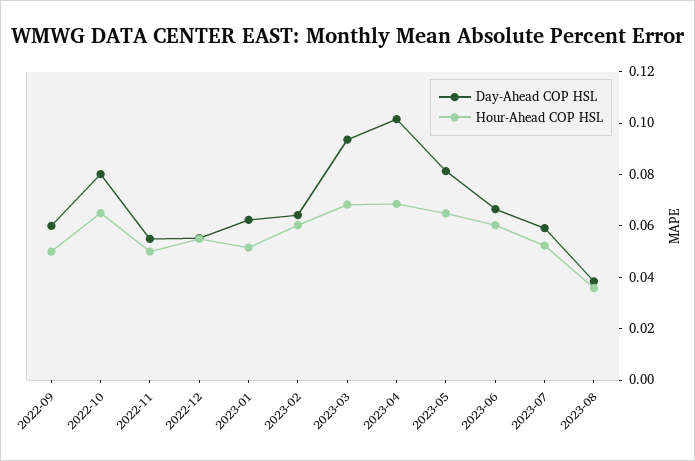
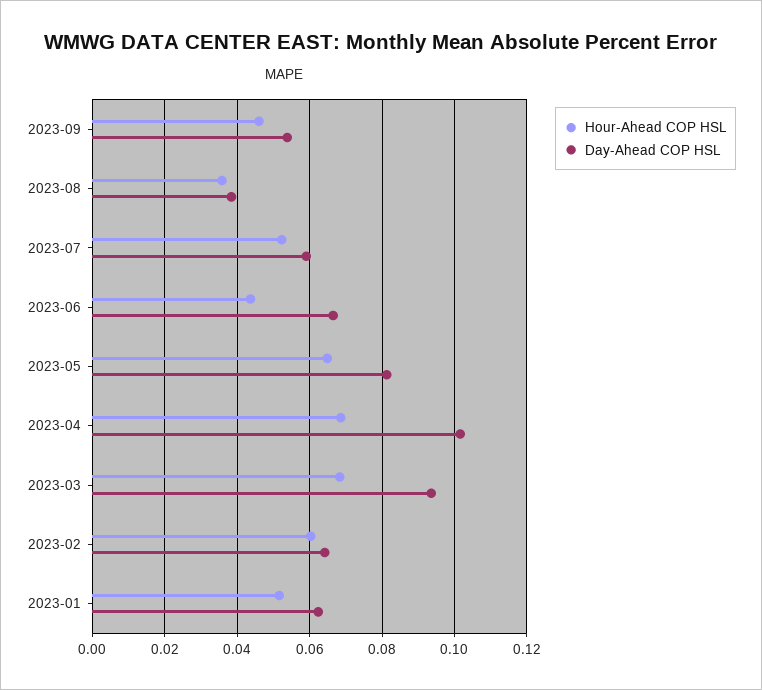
Day-Ahead COP HSL, 2022-09: 0.06 -> none
Hour-Ahead COP HSL, 2022-09: 0.05 -> none
Day-Ahead COP HSL, 2022-10: 0.08 -> none
Hour-Ahead COP HSL, 2022-10: 0.065 -> none
Day-Ahead COP HSL, 2022-11: 0.055 -> none
Hour-Ahead COP HSL, 2022-11: 0.05 -> none
Day-Ahead COP HSL, 2022-12: 0.055 -> none
Hour-Ahead COP HSL, 2022-12: 0.055 -> none
Hour-Ahead COP HSL, 2023-06: 0.06 -> 0.044
Hour-Ahead COP HSL, 2023-09: none -> 0.046
Day-Ahead COP HSL, 2023-09: none -> 0.054

